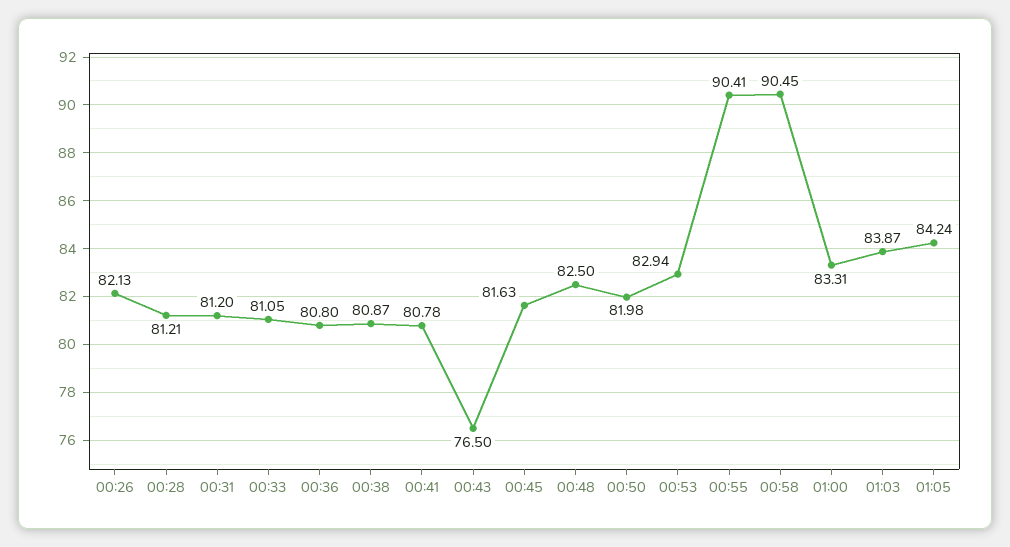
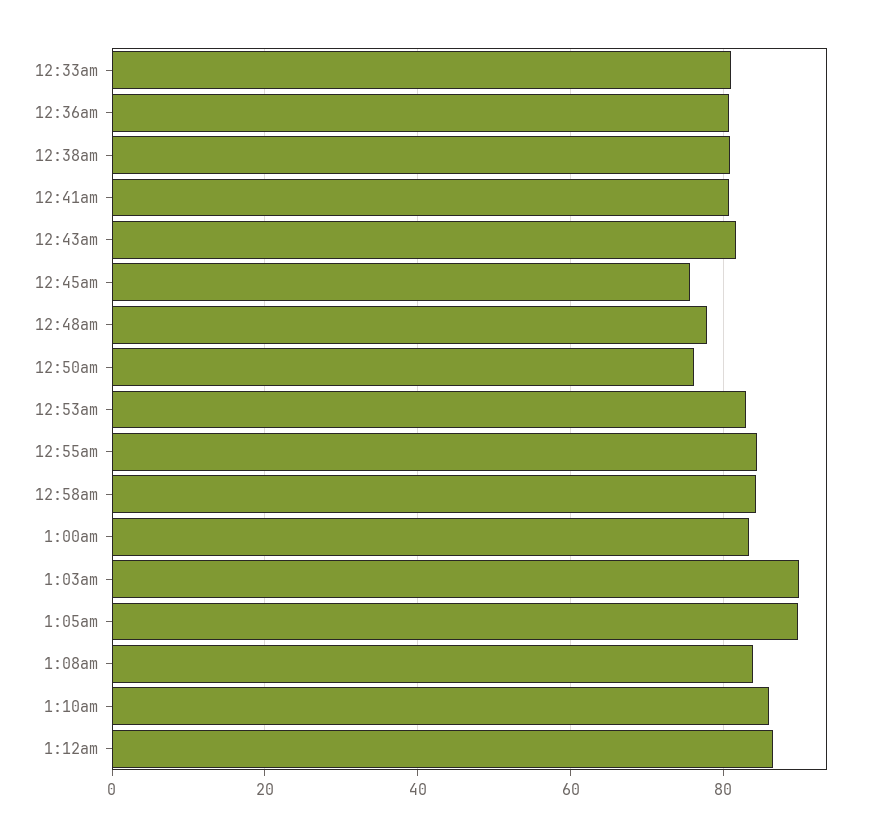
00:26: 82.13 -> none
00:28: 81.21 -> none
00:31: 81.2 -> none
00:43: 76.5 -> 82
00:45: 81.63 -> 76
00:48: 82.5 -> 78
00:50: 81.98 -> 76
00:55: 90.41 -> 84
00:58: 90.45 -> 84
01:03: 83.87 -> 90
01:05: 84.24 -> 90
1:08am: none -> 84
1:10am: none -> 86
1:12am: none -> 86

